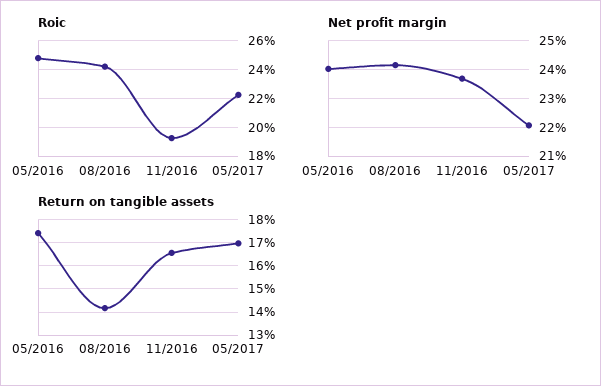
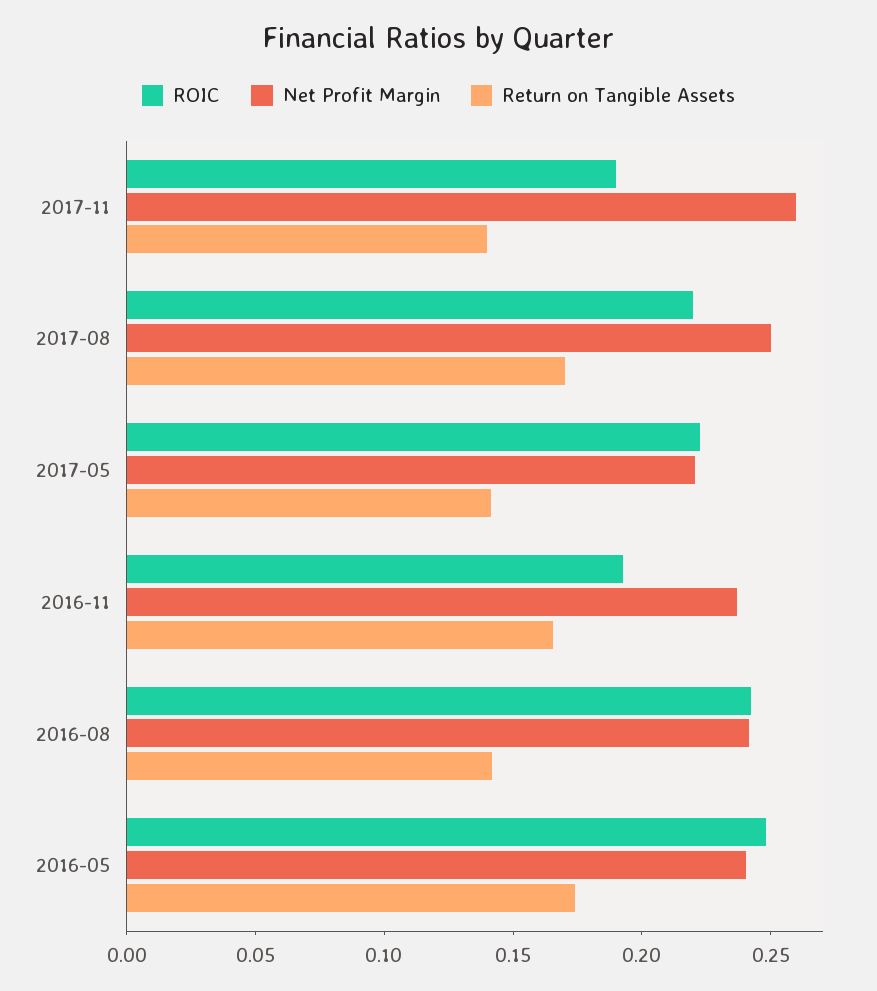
Return on tangible assets, 05/2017: 0.17 -> 0.14
Roic, 2017-11: none -> 0.19
Net profit margin, 2017-11: none -> 0.26
Return on tangible assets, 2017-11: none -> 0.14
Roic, 2017-08: none -> 0.22
Net profit margin, 2017-08: none -> 0.25
Return on tangible assets, 2017-08: none -> 0.17

